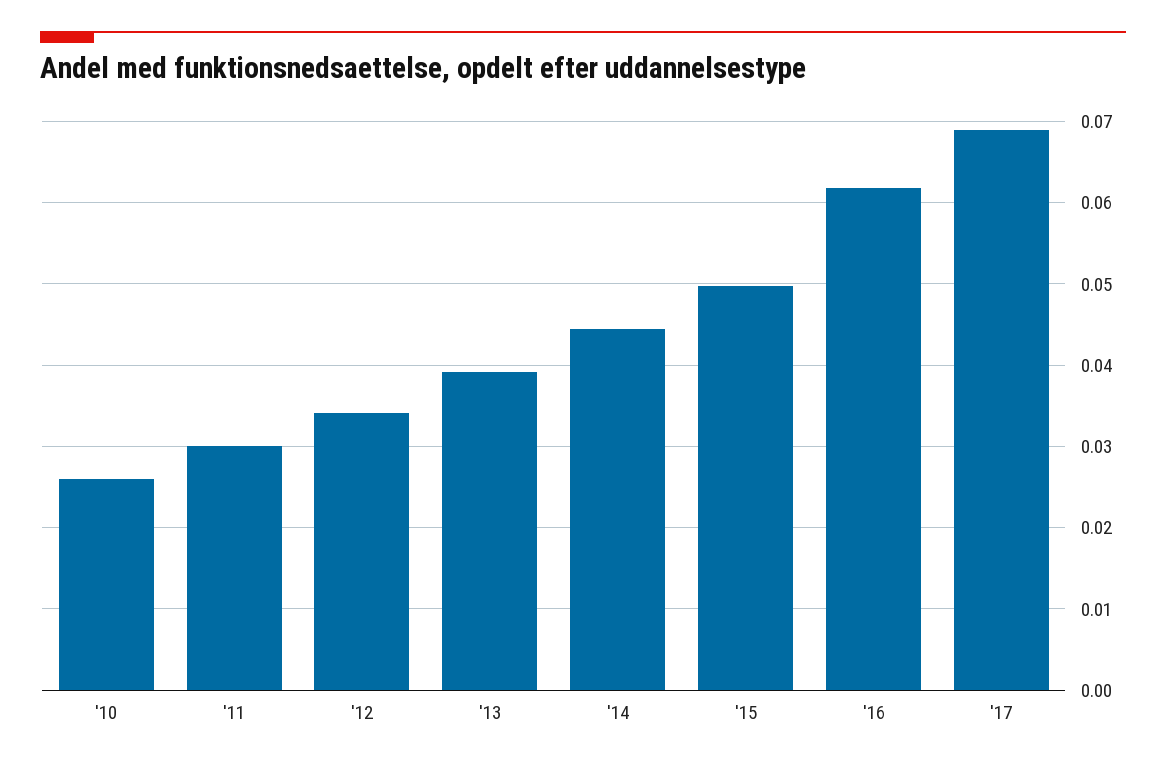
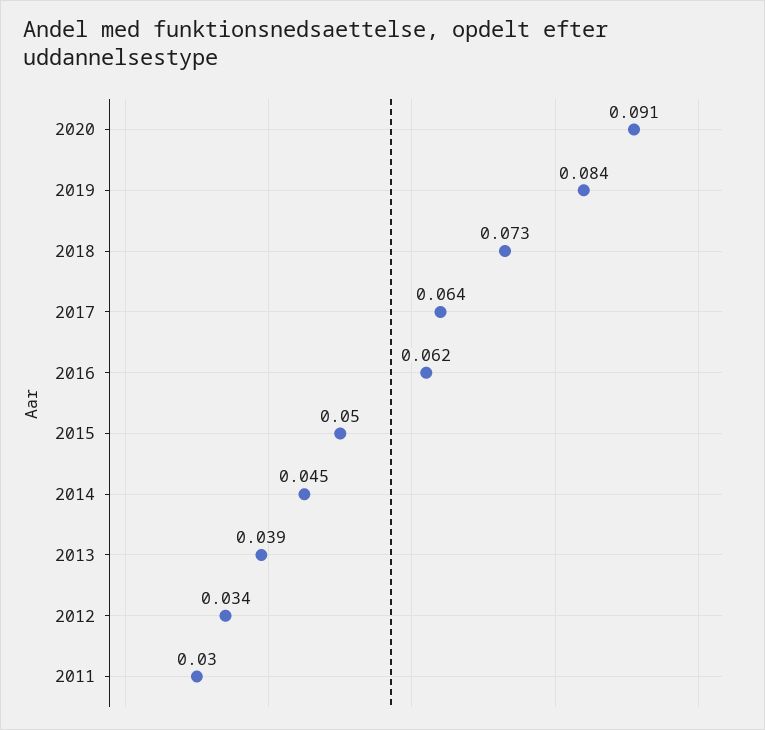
'10: 0.026 -> none
'17: 0.069 -> 0.064
2020: none -> 0.091
2019: none -> 0.084
2018: none -> 0.073

